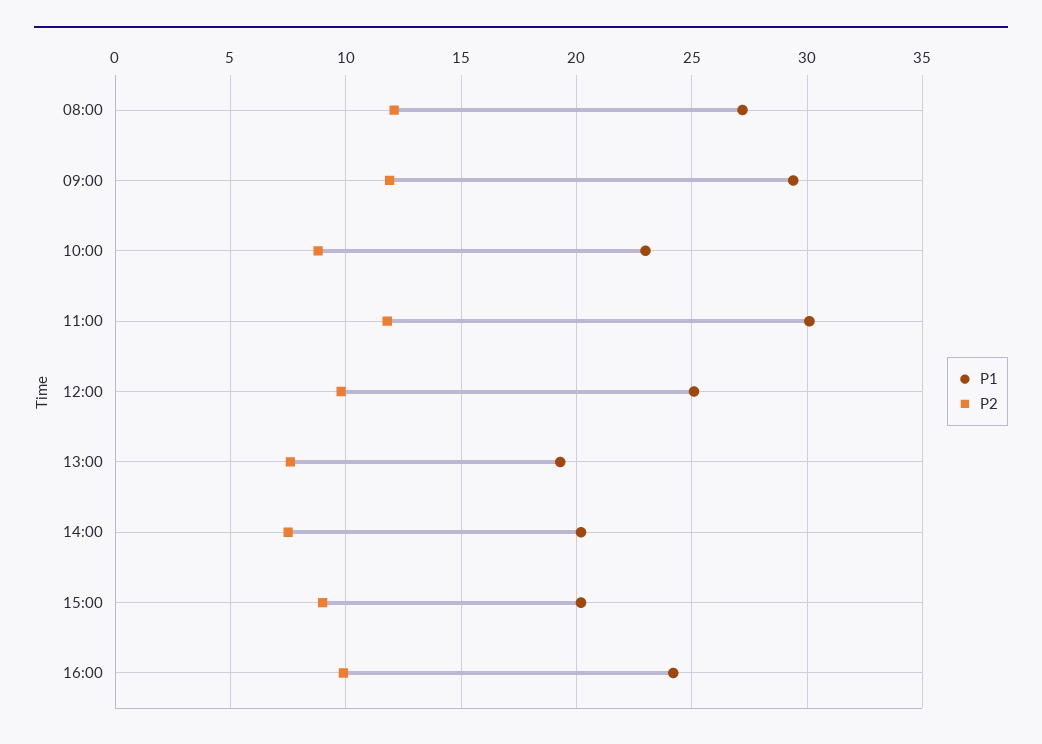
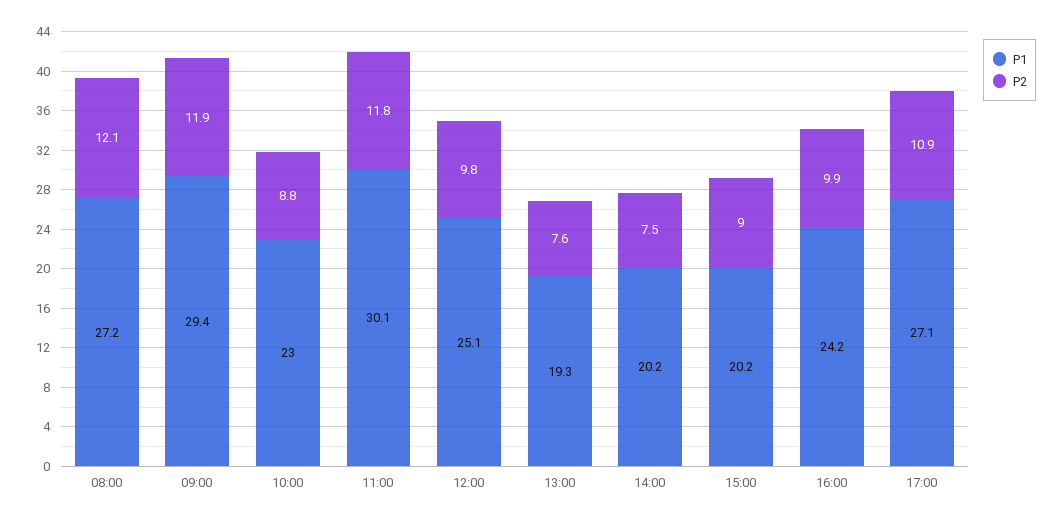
P1, 17:00: none -> 27.1
P2, 17:00: none -> 10.9

